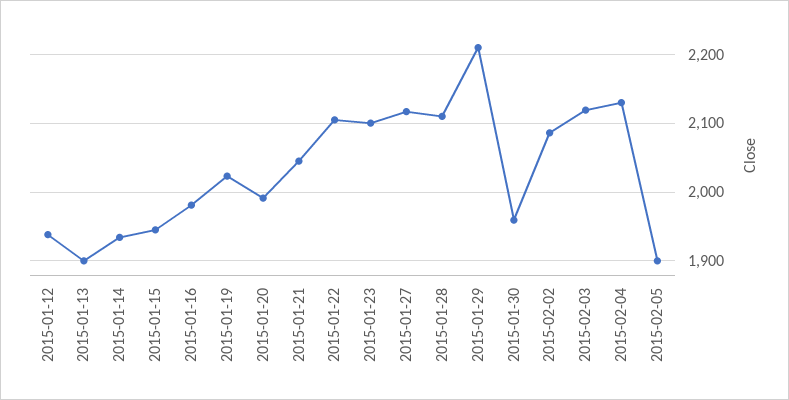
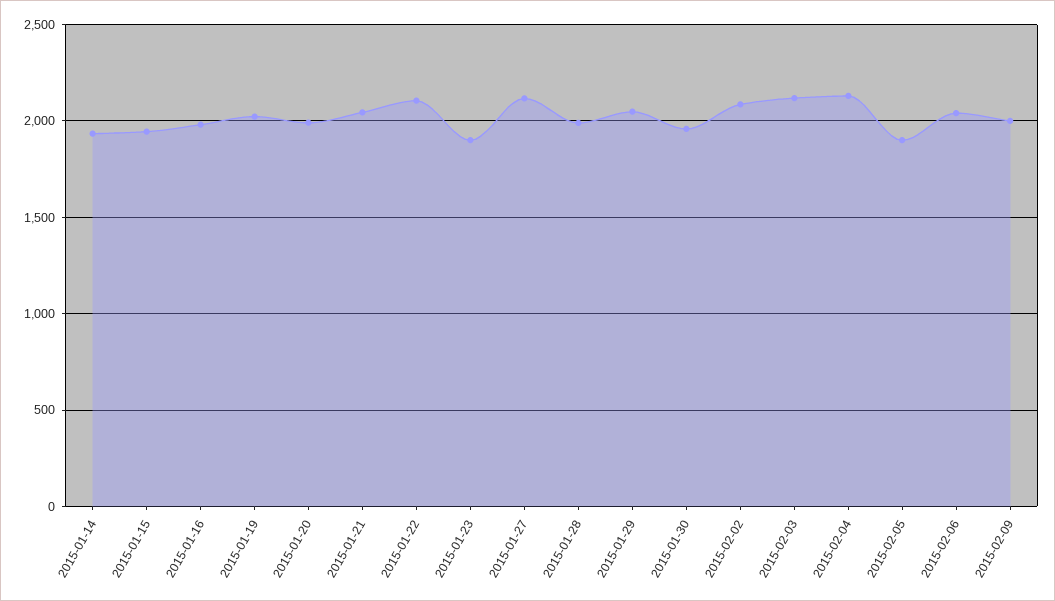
2015-01-12: 1940 -> none
2015-01-13: 1900 -> none
2015-01-23: 2100 -> 1900
2015-01-28: 2110 -> 2000
2015-01-29: 2210 -> 2050
2015-02-06: none -> 2050
2015-02-09: none -> 2000

